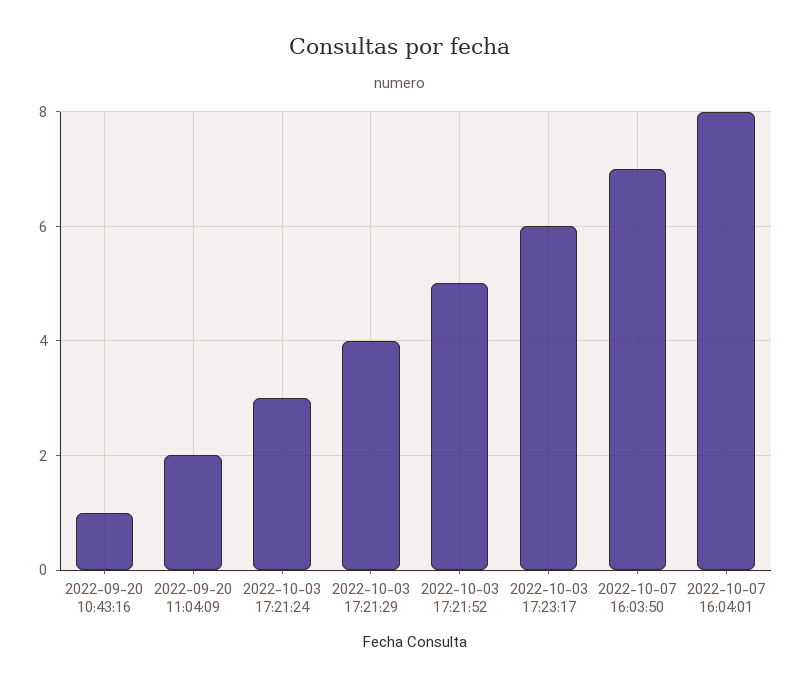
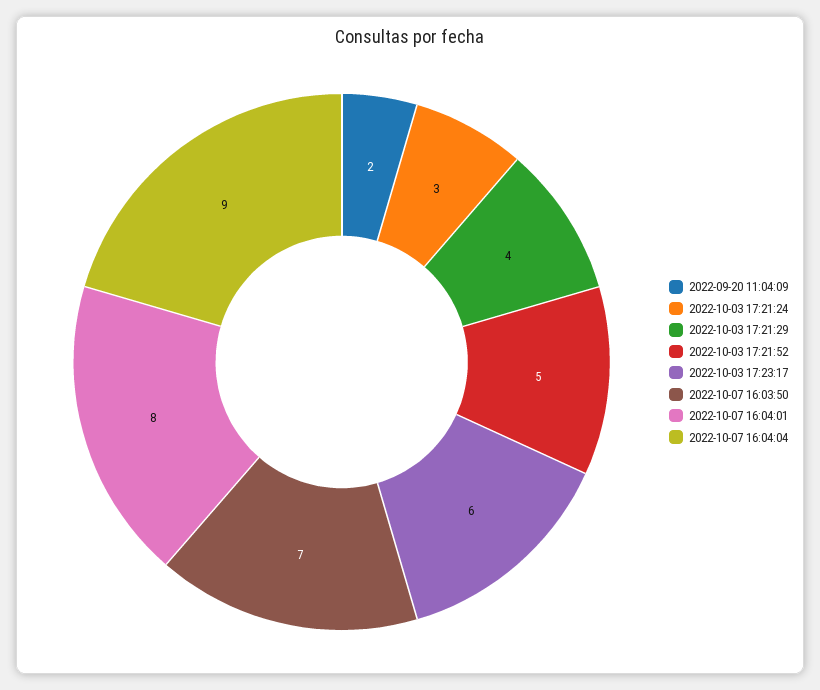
2022-09-20 10:43:16: 1 -> none
2022-10-07 16:04:04: none -> 9

